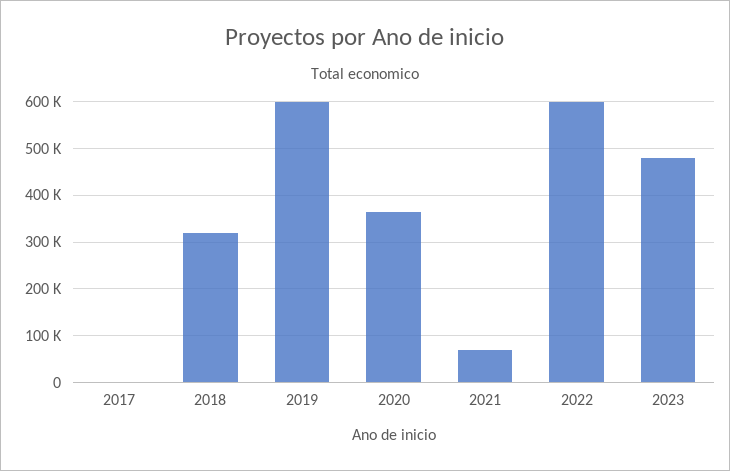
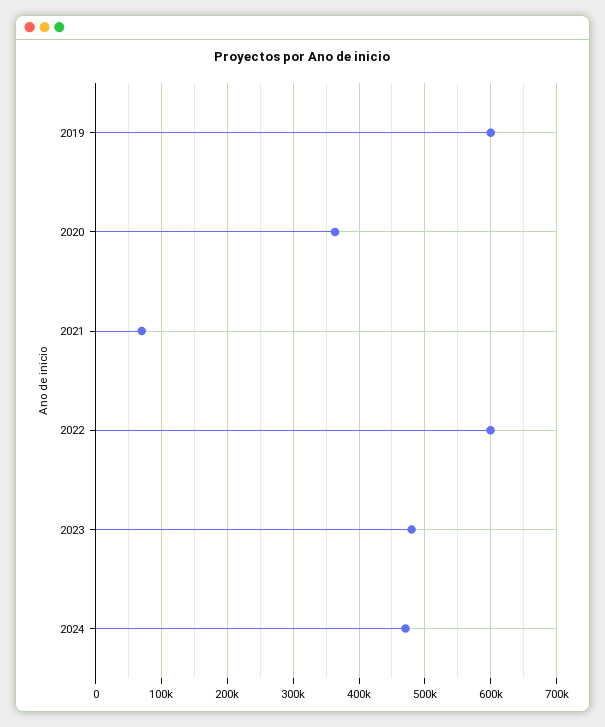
2017: 0 -> none
2018: 320000 -> none
2024: none -> 470000

